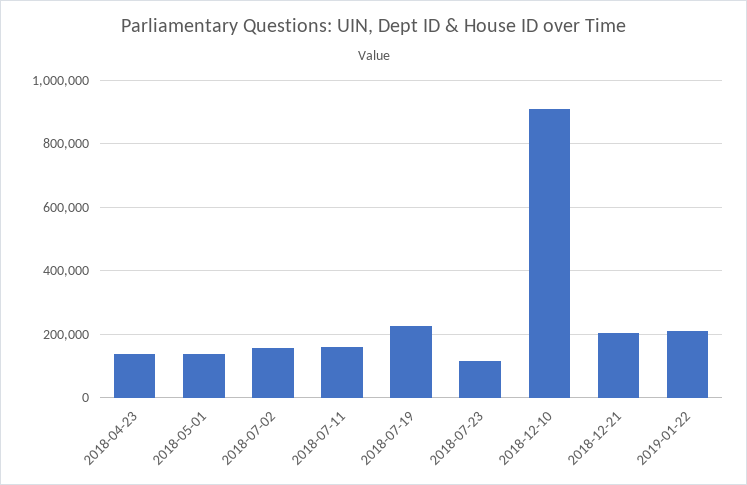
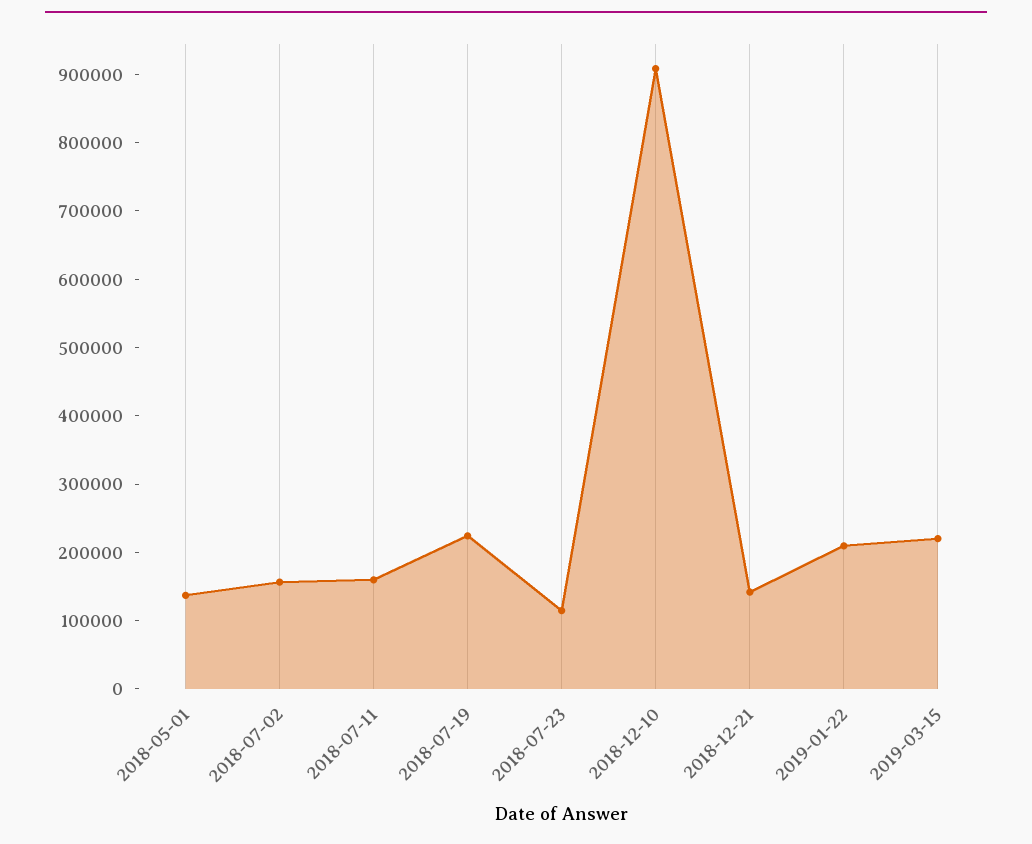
2018-04-23: 140000 -> none
2018-12-21: 200000 -> 140000
2019-03-15: none -> 220000

